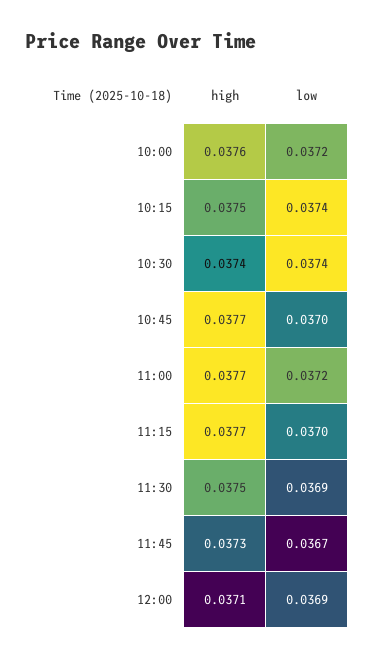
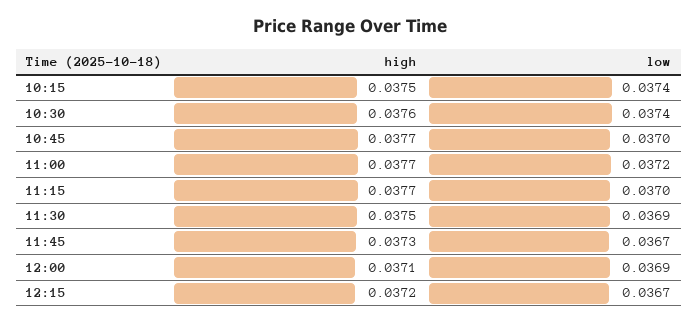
high, 10:00: 0.0376 -> none
low, 10:00: 0.0372 -> none
high, 10:30: 0.0374 -> 0.0376
high, 12:15: none -> 0.0372
low, 12:15: none -> 0.0367

